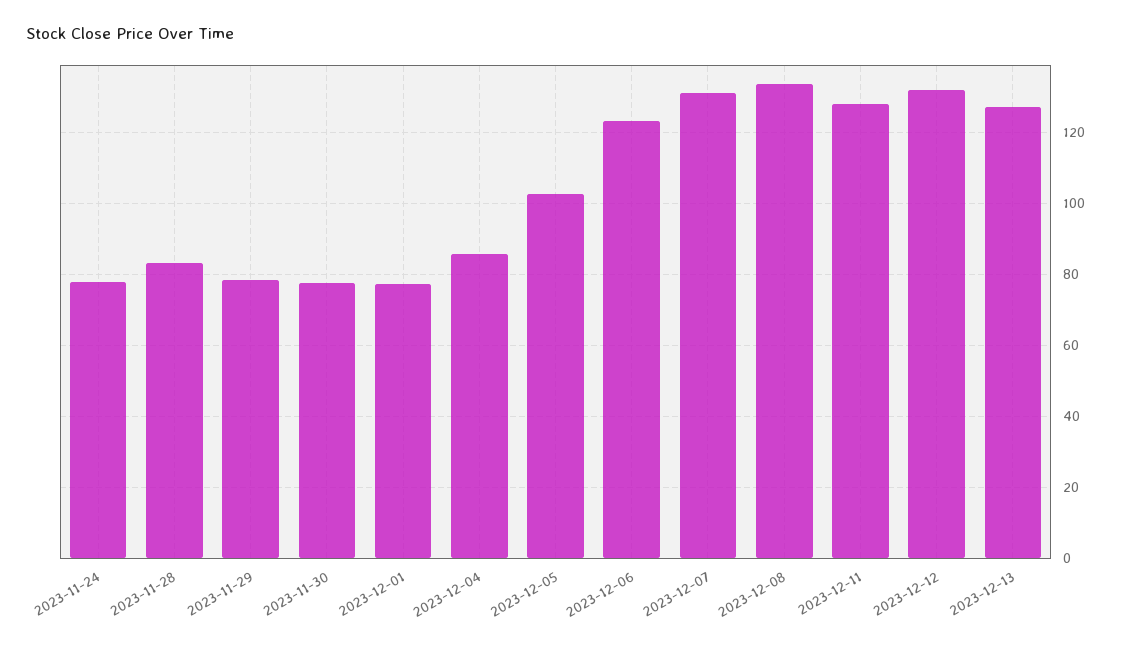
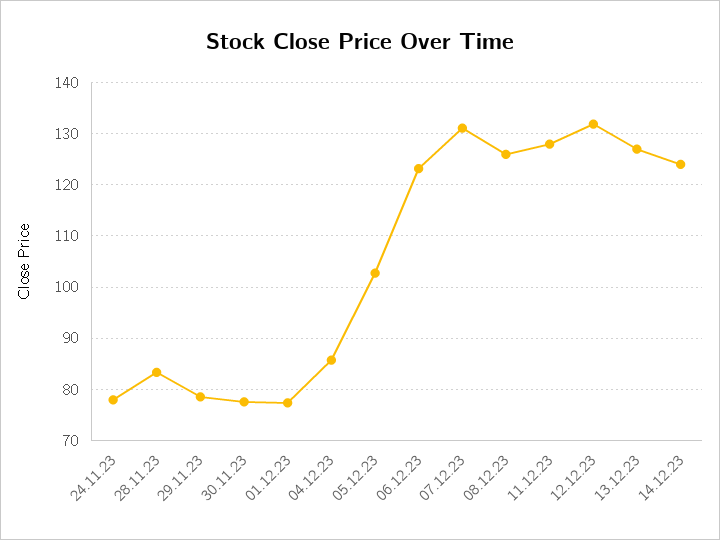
2023-12-08: 134 -> 126
14.12.23: none -> 124

